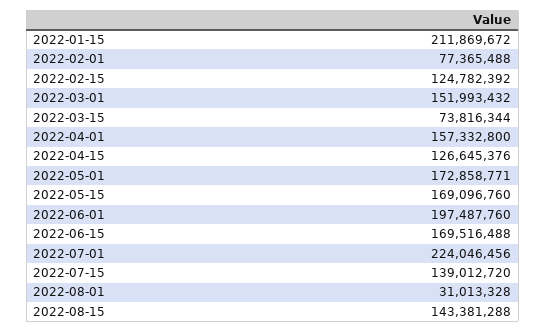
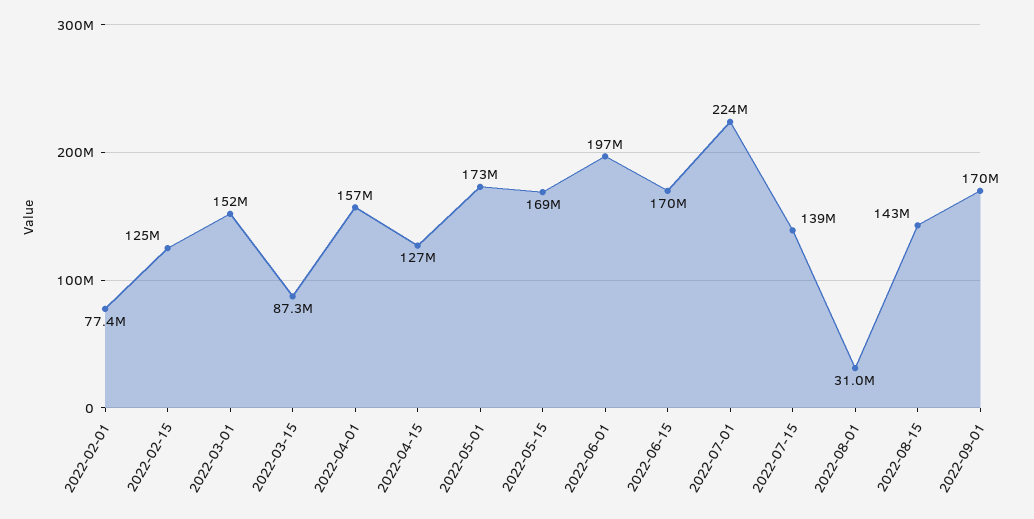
2022-01-15: 211869672 -> none
2022-03-15: 73816344 -> 87300000
2022-09-01: none -> 170000000

